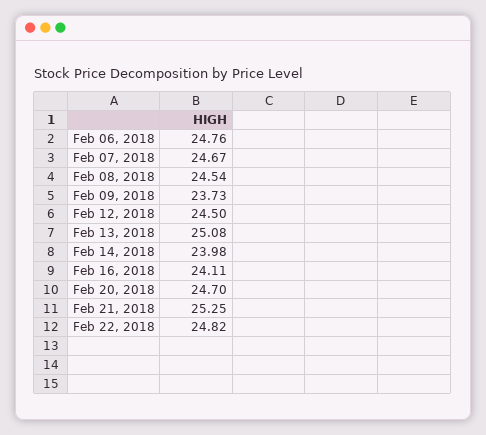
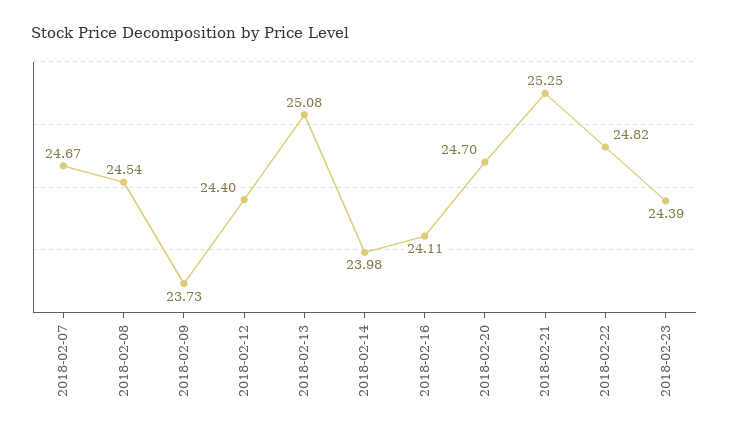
Feb 06, 2018: 24.76 -> none
Feb 12, 2018: 24.5 -> 24.4
2018-02-23: none -> 24.39

